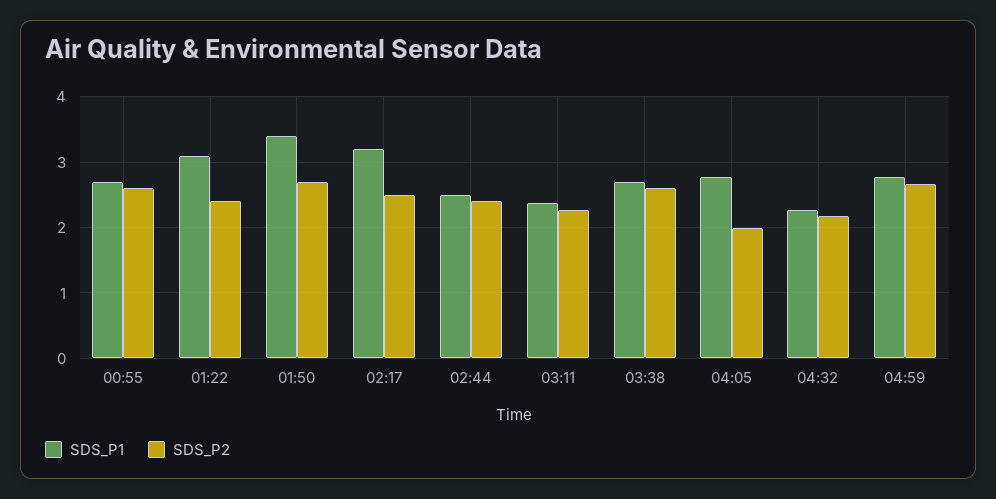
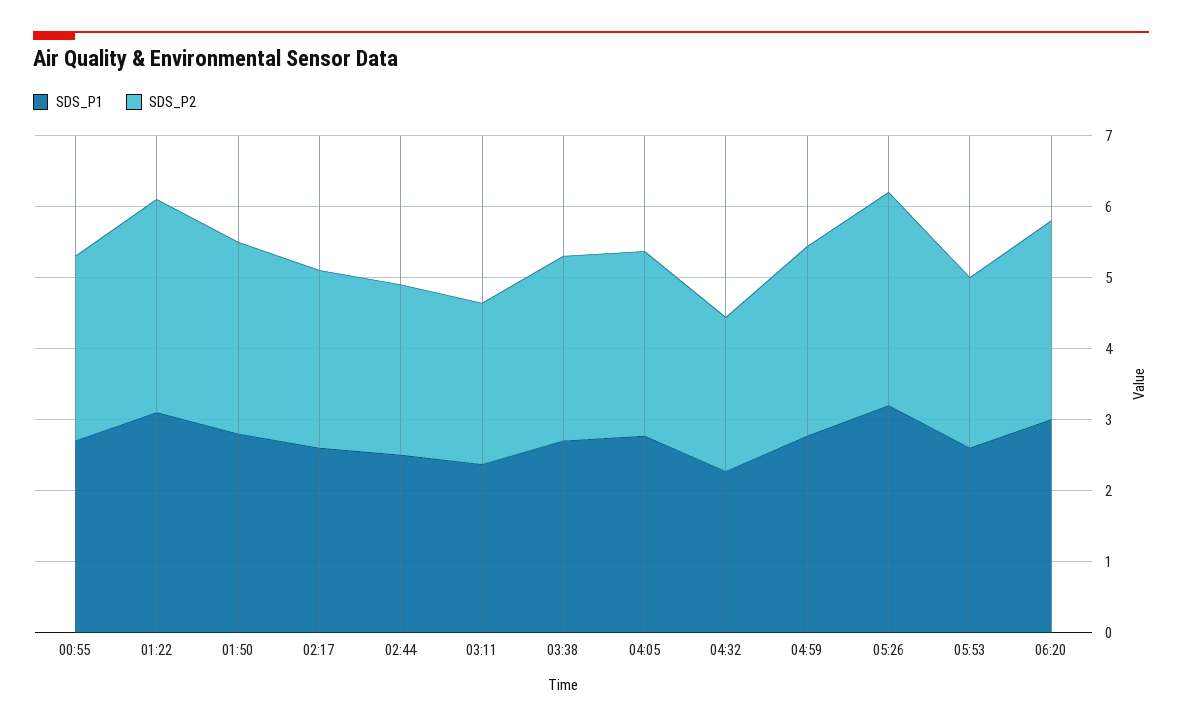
SDS_P2, 01:22: 2.4 -> 3
SDS_P1, 01:50: 3.4 -> 2.8
SDS_P1, 02:17: 3.2 -> 2.6
SDS_P2, 04:05: 2 -> 2.6
SDS_P1, 05:26: none -> 3.2
SDS_P2, 05:26: none -> 3
SDS_P1, 05:53: none -> 2.6
SDS_P2, 05:53: none -> 2.4
SDS_P1, 06:20: none -> 3
SDS_P2, 06:20: none -> 2.8

